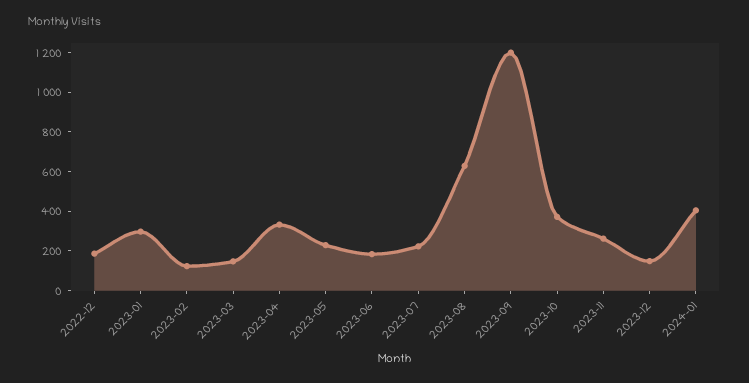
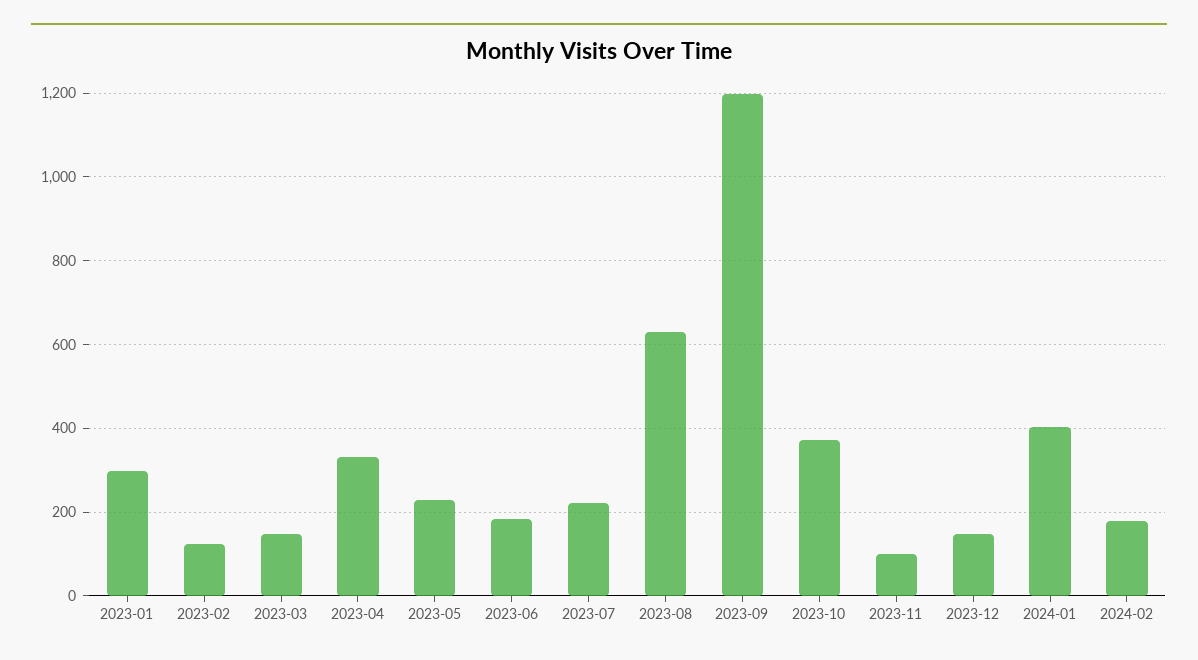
2022-12: 200 -> none
2023-11: 250 -> 100
2024-02: none -> 180

